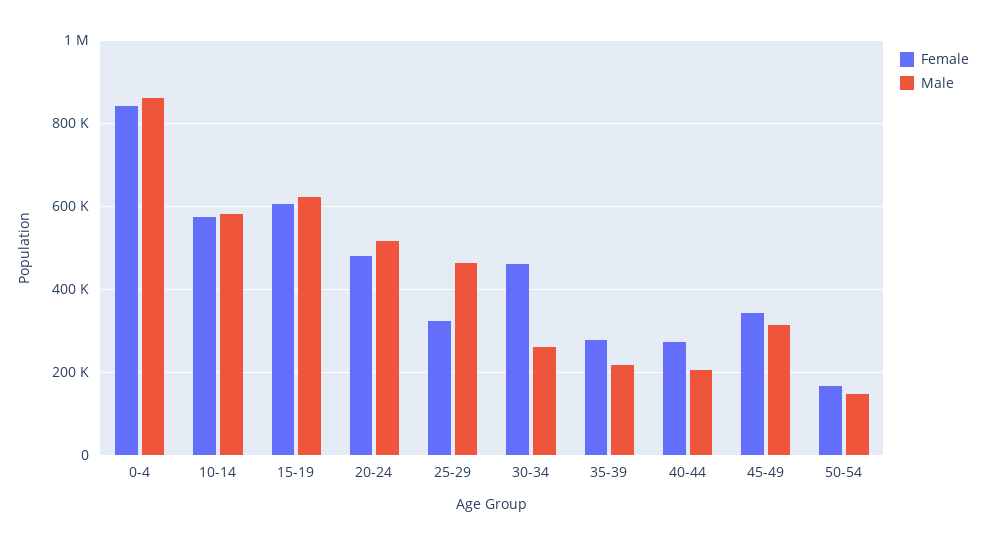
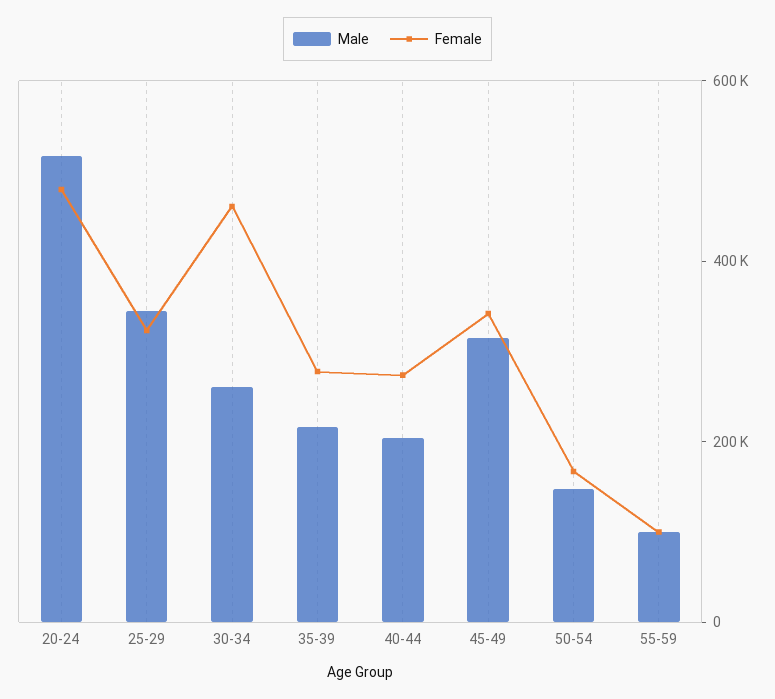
Female, 0-4: 840000 -> none
Male, 0-4: 860000 -> none
Female, 10-14: 580000 -> none
Male, 10-14: 580000 -> none
Female, 15-19: 600000 -> none
Male, 15-19: 620000 -> none
Male, 25-29: 460000 -> 350000
Male, 55-59: none -> 100000
Female, 55-59: none -> 100000

